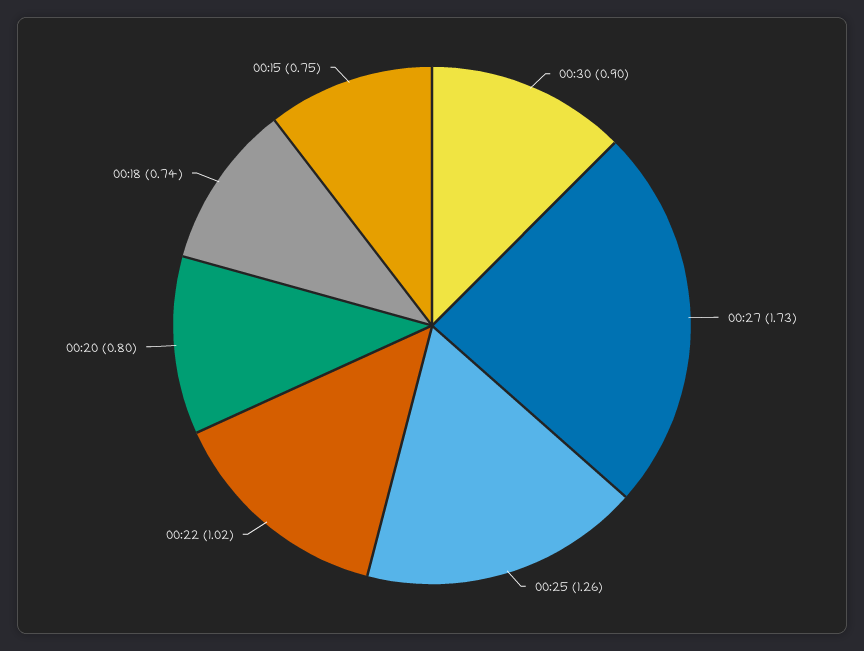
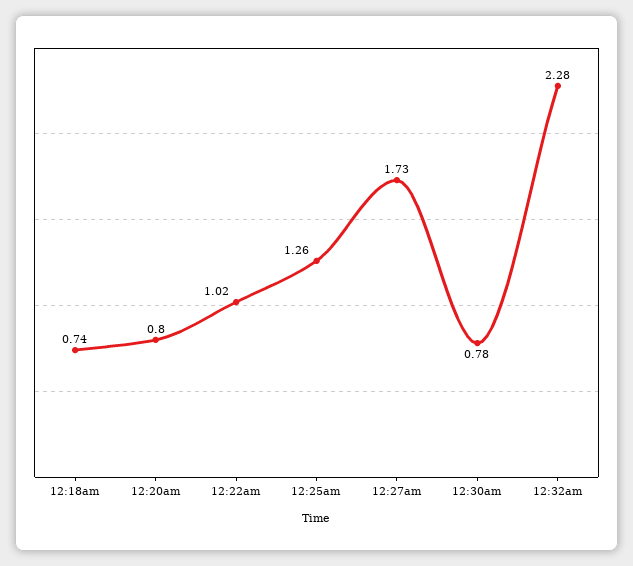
00:30: 0.9 -> 0.78
00:15: 0.75 -> none
12:32am: none -> 2.28

